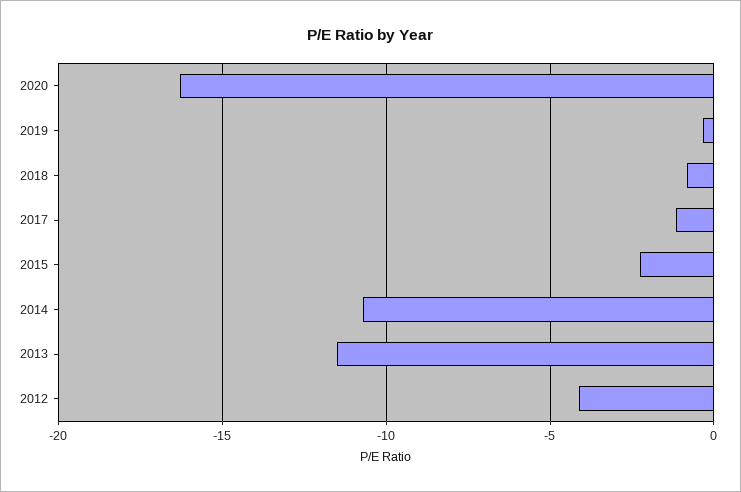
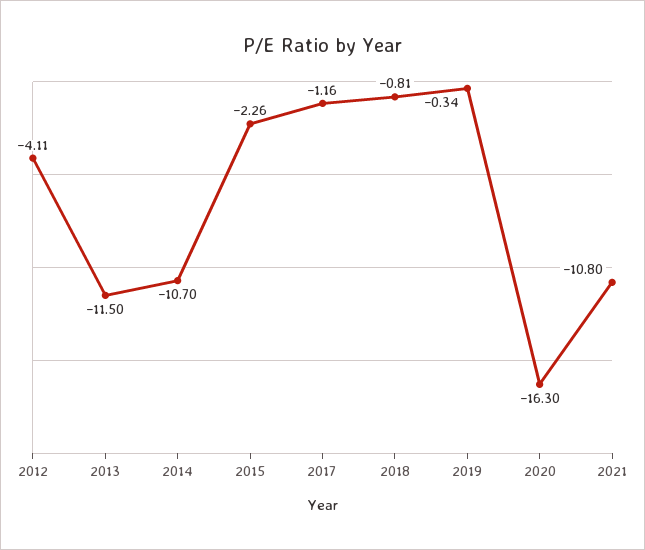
2021: none -> -10.8

